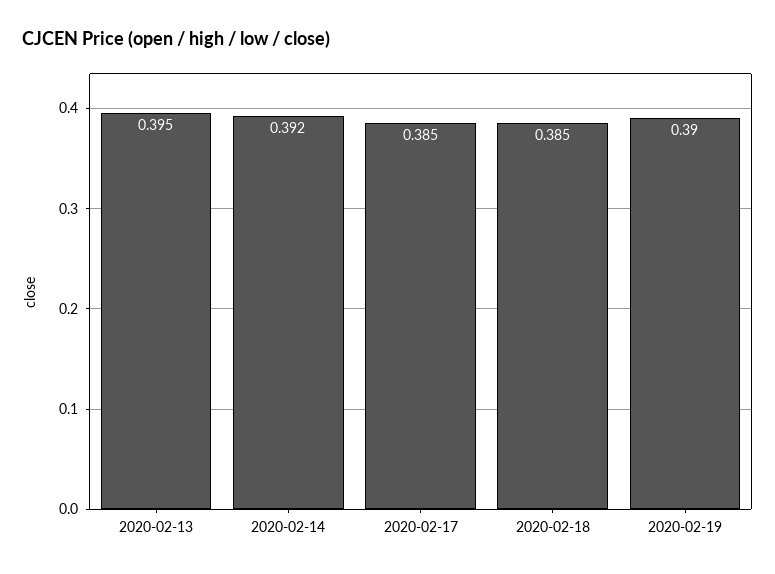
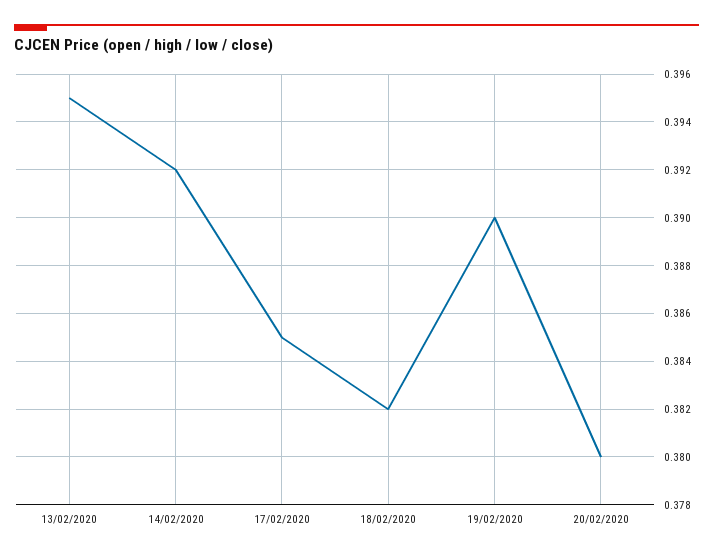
2020-02-18: 0.385 -> 0.382
20/02/2020: none -> 0.38

